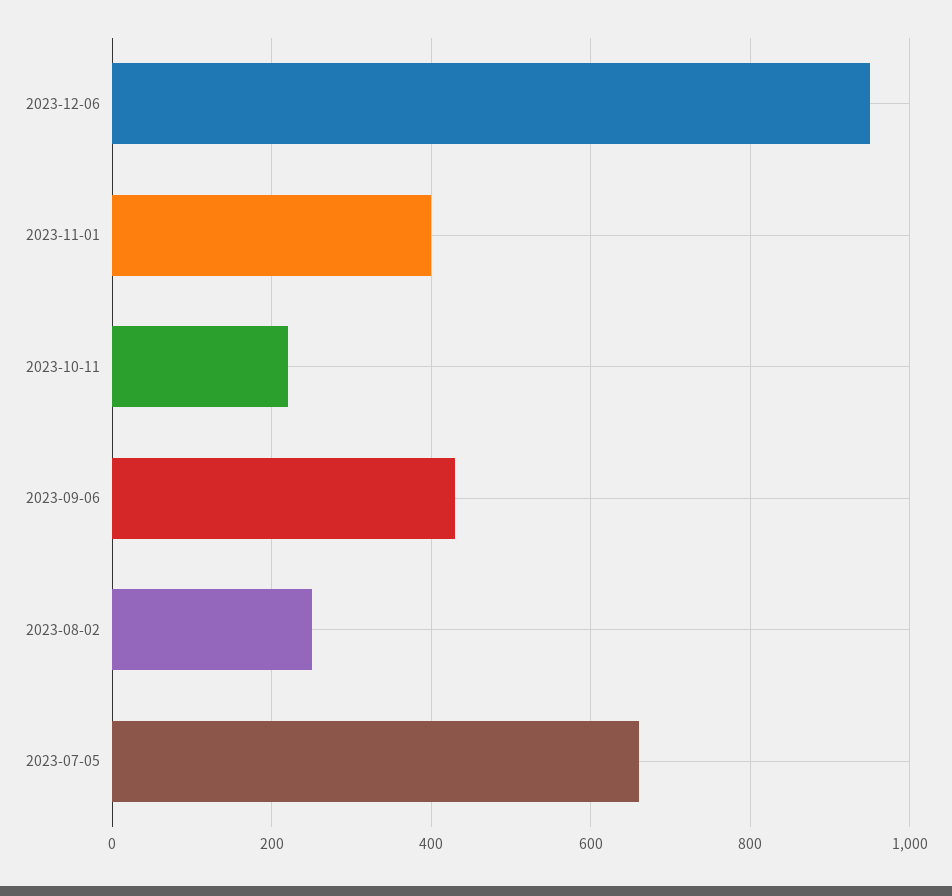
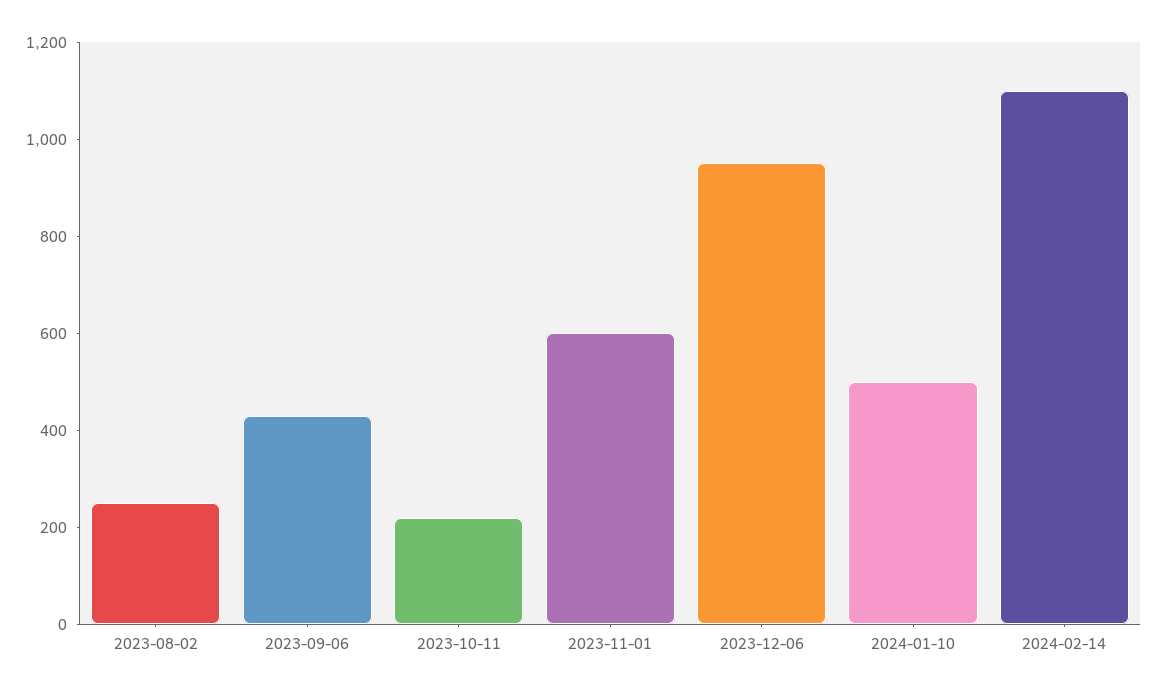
2023-11-01: 400 -> 600
2023-07-05: 660 -> none
2024-01-10: none -> 500
2024-02-14: none -> 1100

